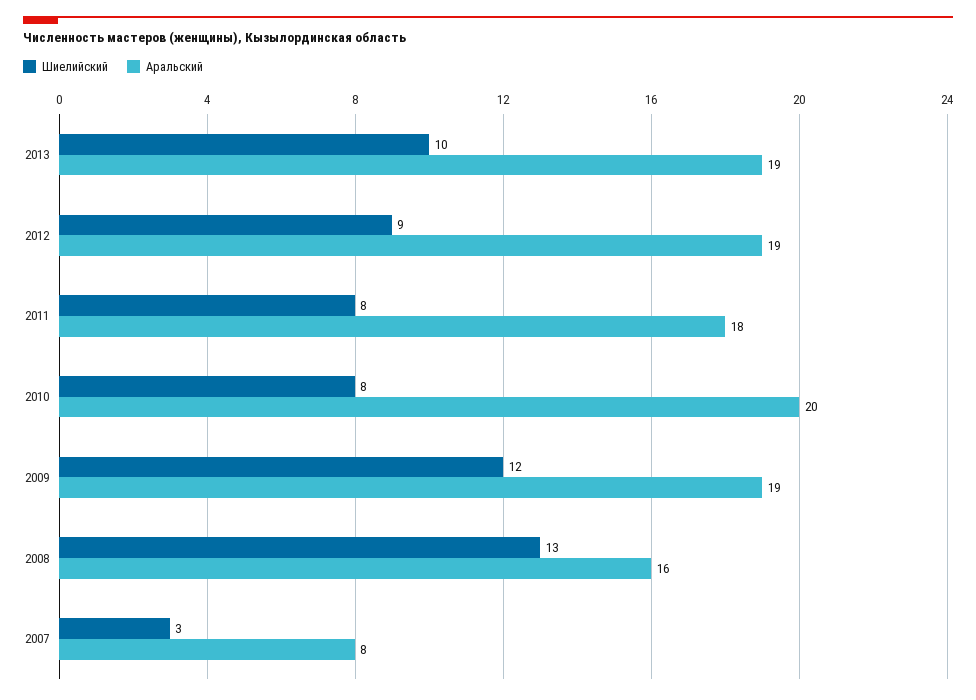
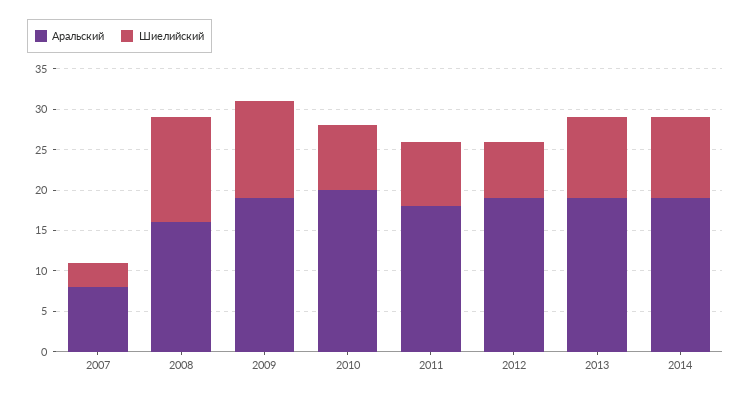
Шиелийский, 2012: 9 -> 7
Аральский, 2014: none -> 19
Шиелийский, 2014: none -> 10

